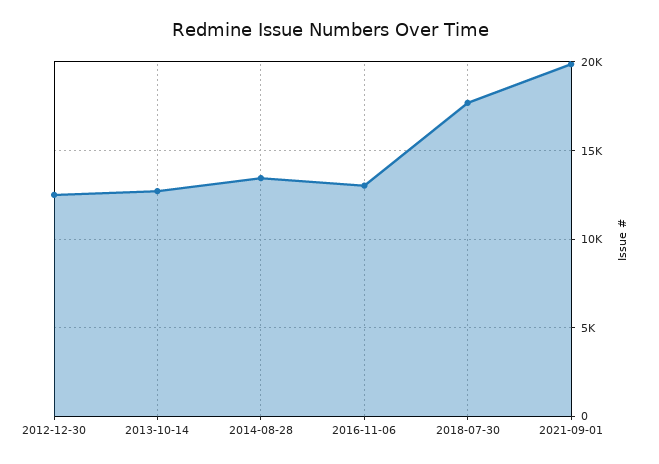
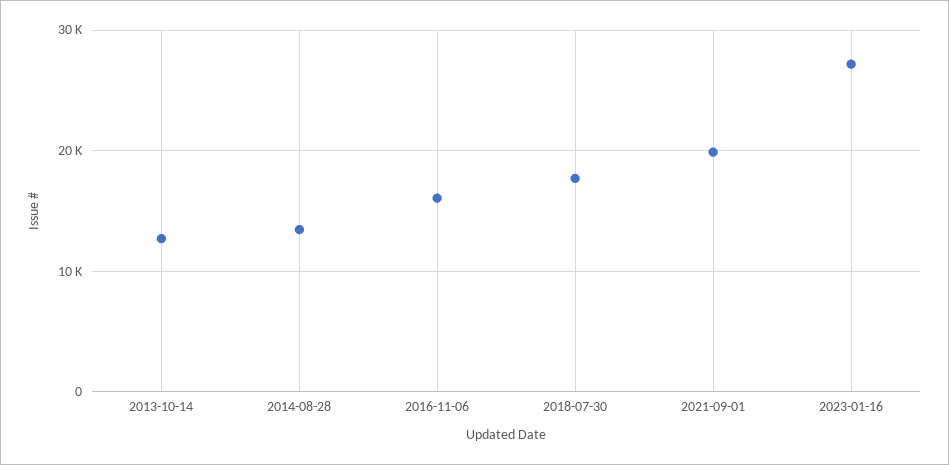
2012-12-30: 12500 -> none
2016-11-06: 13000 -> 16000
2023-01-16: none -> 27000

